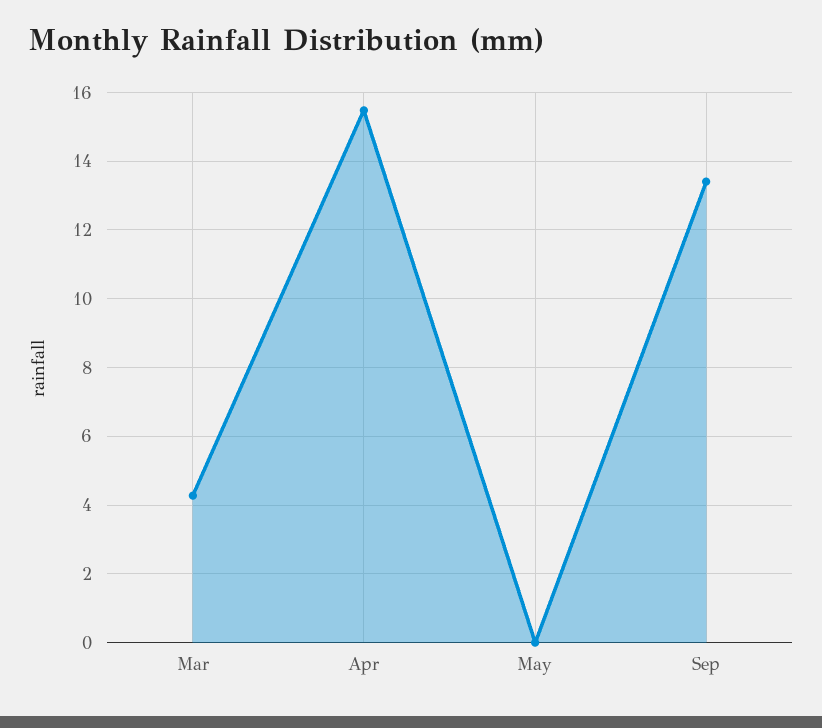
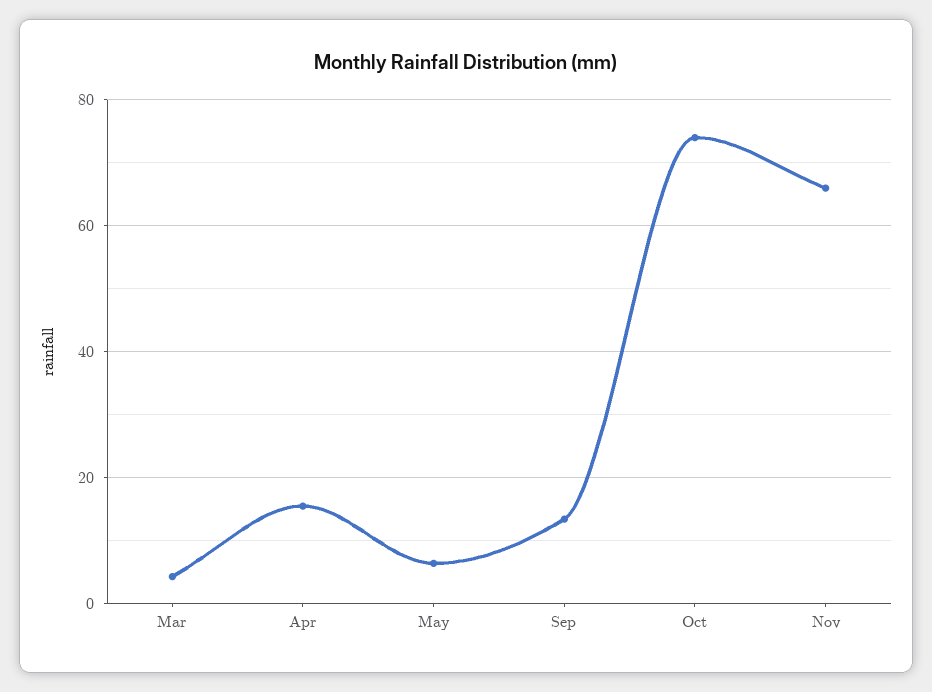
May: 0 -> 6
Oct: none -> 74
Nov: none -> 66

